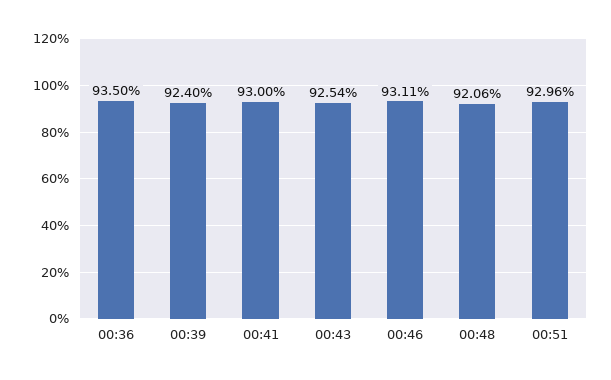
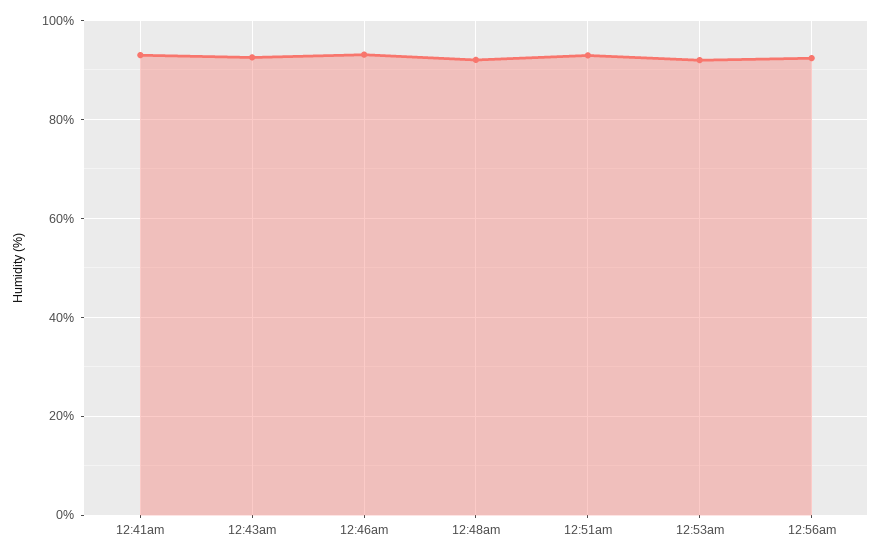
00:36: 93.5 -> none
00:39: 92.4 -> none
12:53am: none -> 92
12:56am: none -> 92

